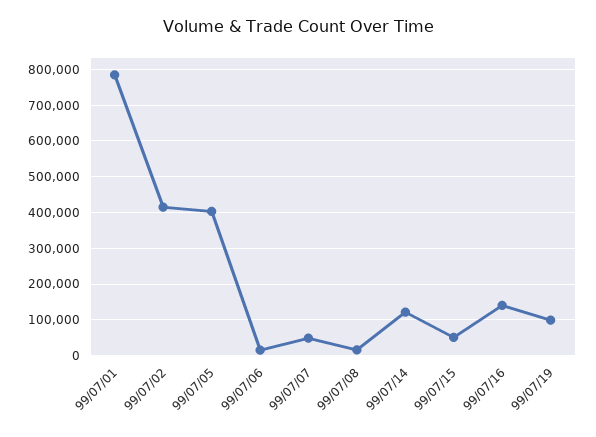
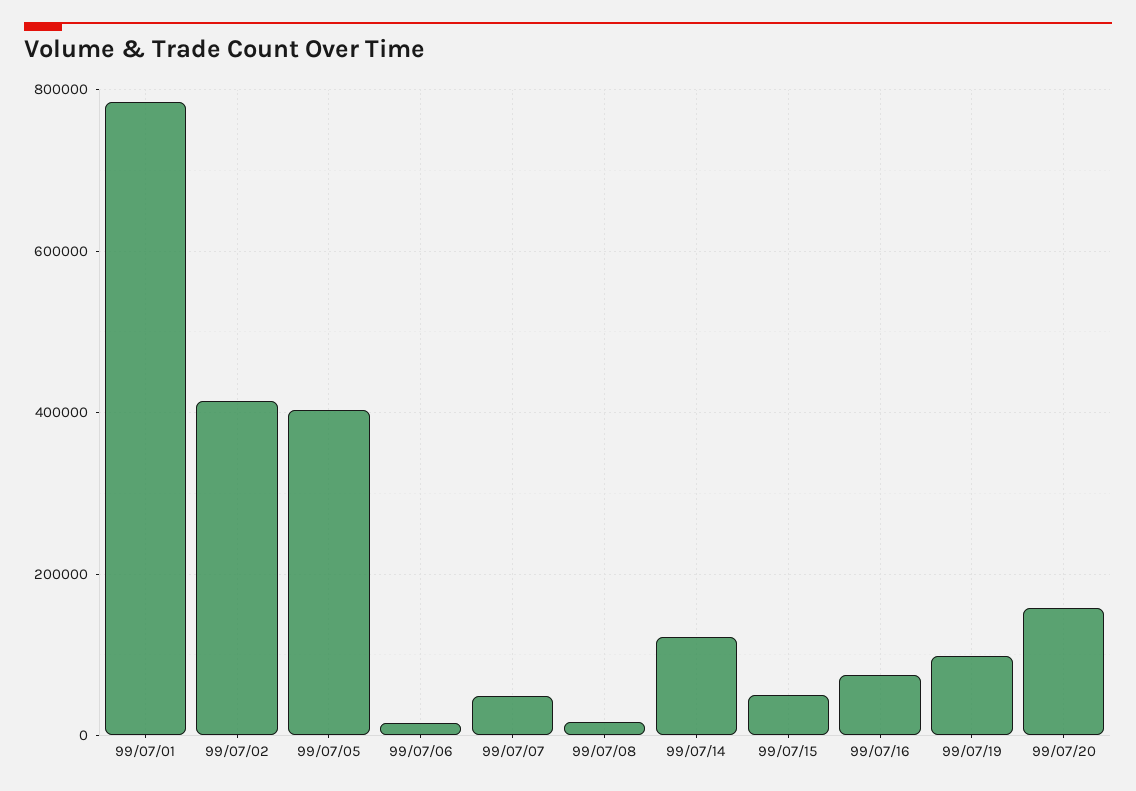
99/07/16: 140000 -> 80000
99/07/20: none -> 160000

